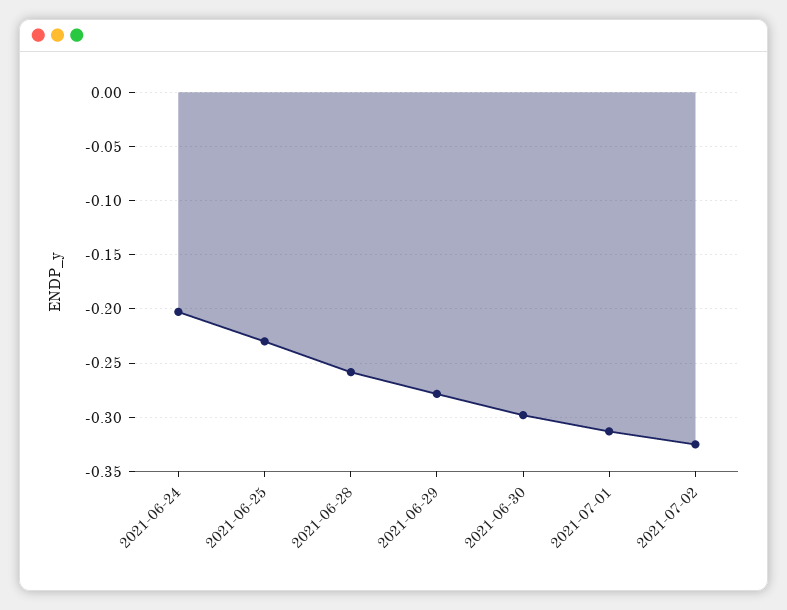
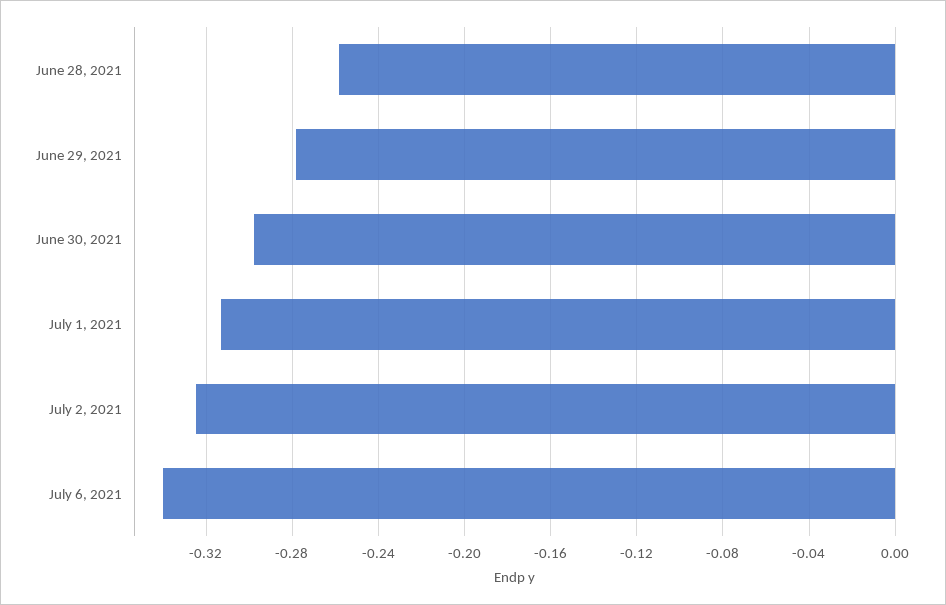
2021-06-24: -0.2 -> none
2021-06-25: -0.23 -> none
July 6, 2021: none -> -0.34

